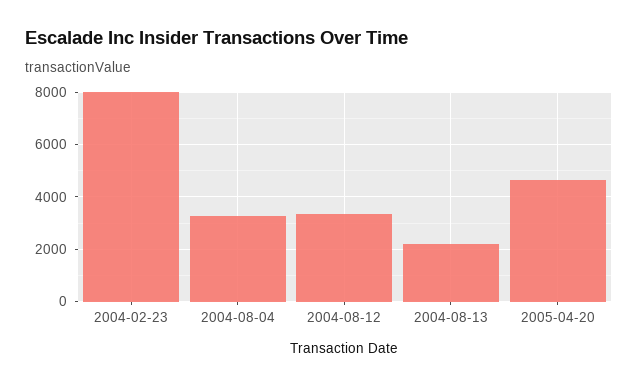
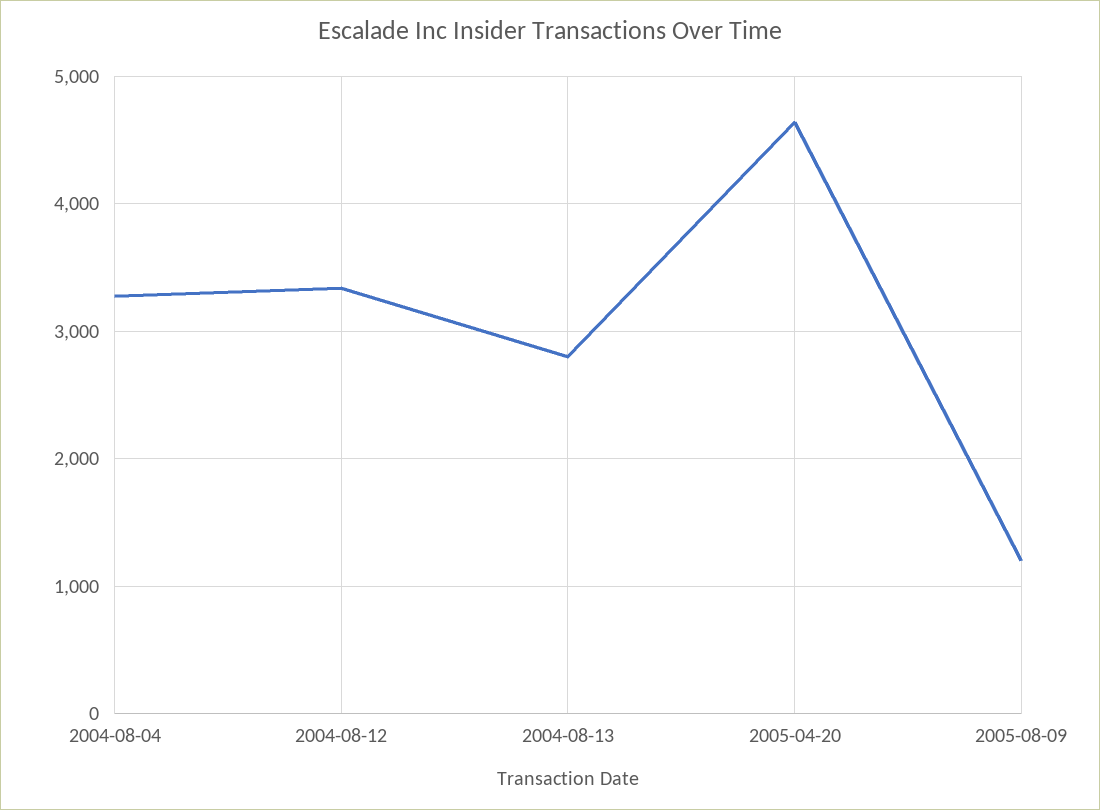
2004-02-23: 8000 -> none
2004-08-13: 2250 -> 2800
2005-08-09: none -> 1200

